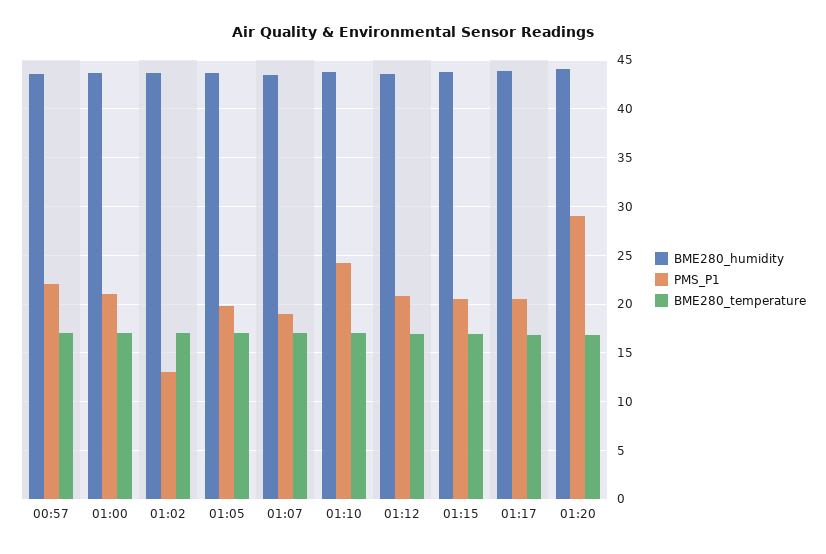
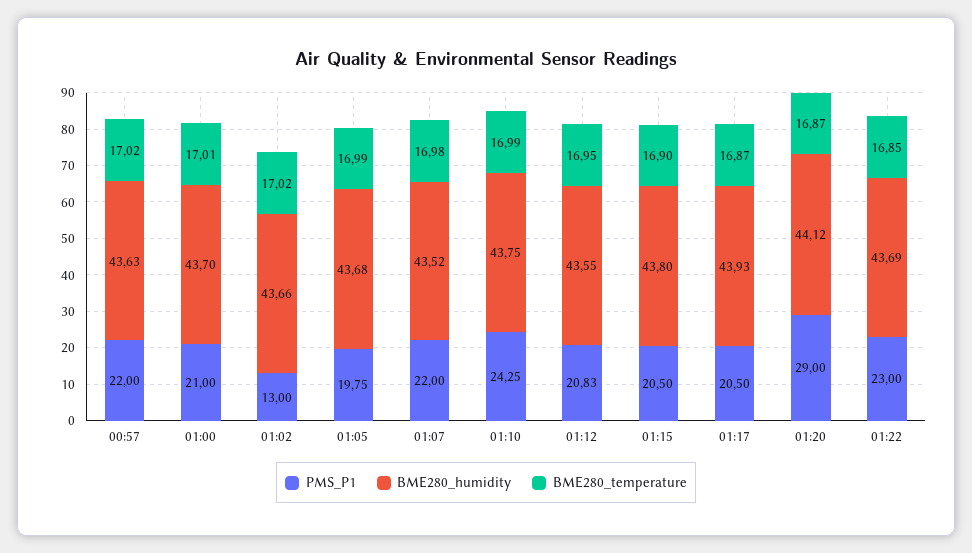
PMS_P1, 01:07: 19 -> 22
PMS_P1, 01:22: none -> 23
BME280_humidity, 01:22: none -> 43.69
BME280_temperature, 01:22: none -> 16.85

